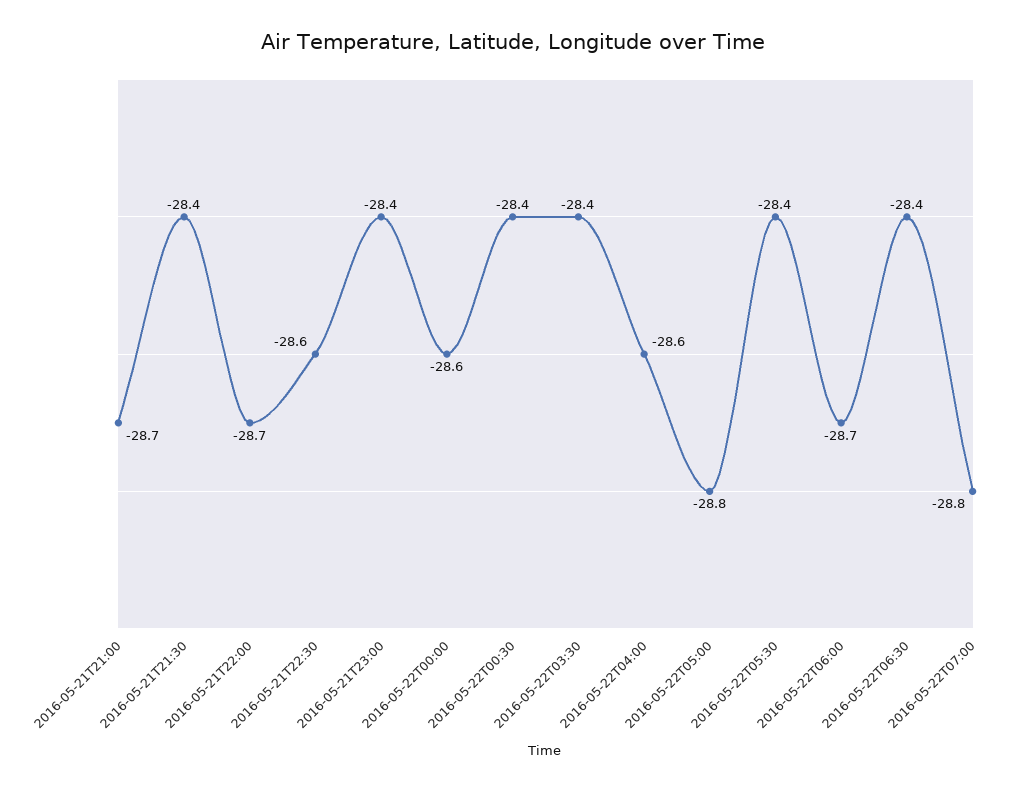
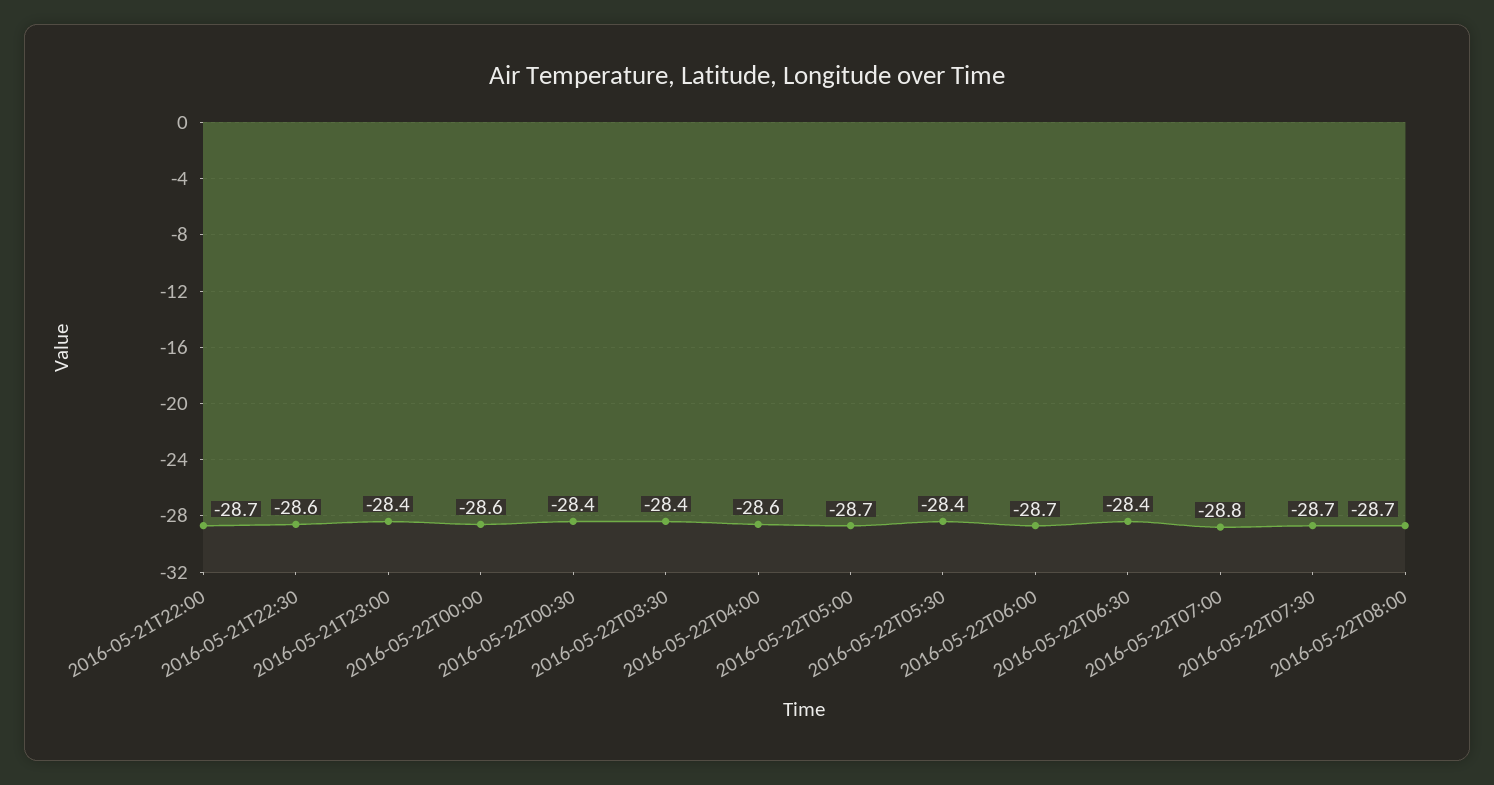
2016-05-21T21:00: -28.7 -> none
2016-05-21T21:30: -28.4 -> none
2016-05-22T05:00: -28.8 -> -28.7
2016-05-22T07:30: none -> -28.7
2016-05-22T08:00: none -> -28.7

